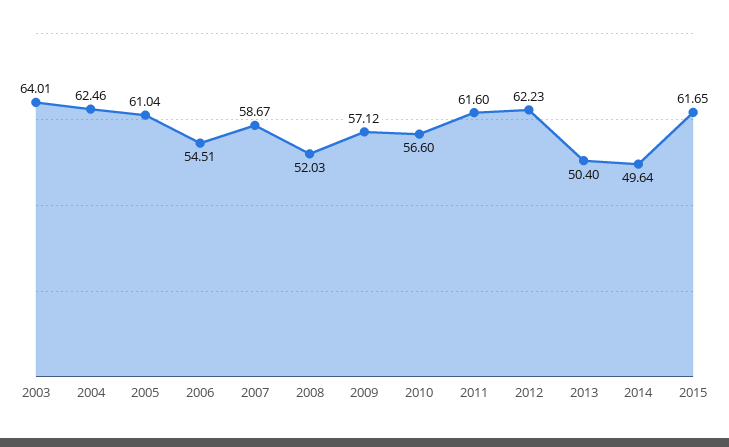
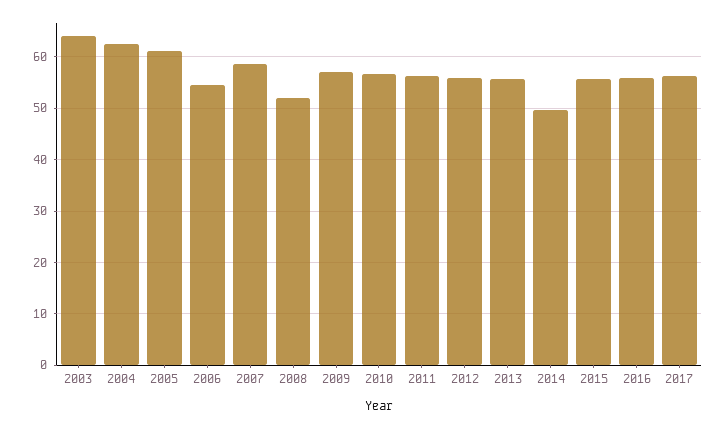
2011: 61.6 -> 56
2012: 62.23 -> 56
2013: 50.4 -> 56
2015: 61.65 -> 56
2016: none -> 56
2017: none -> 56

